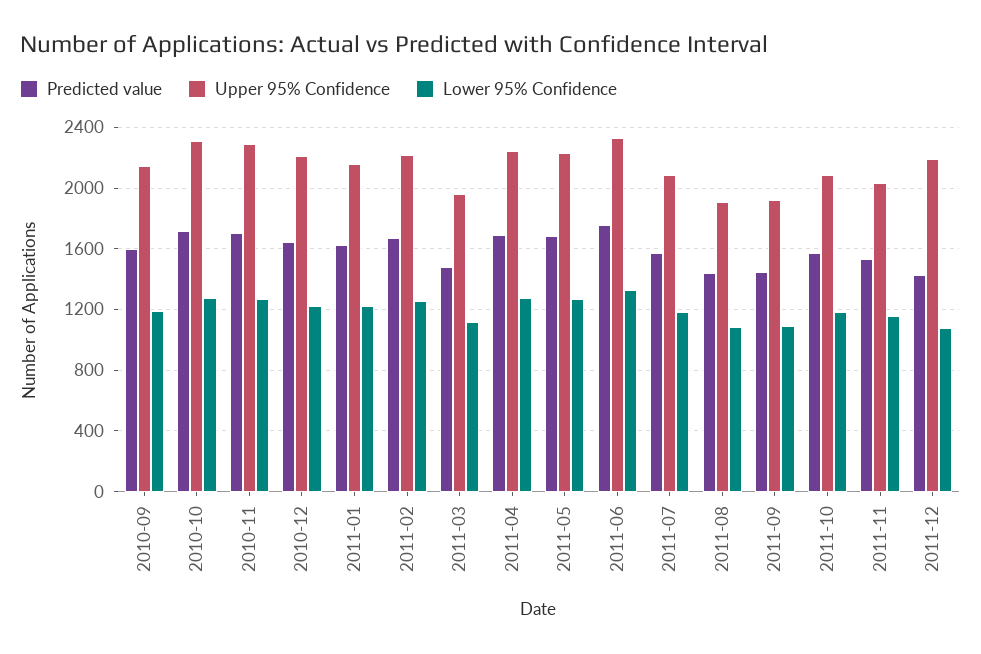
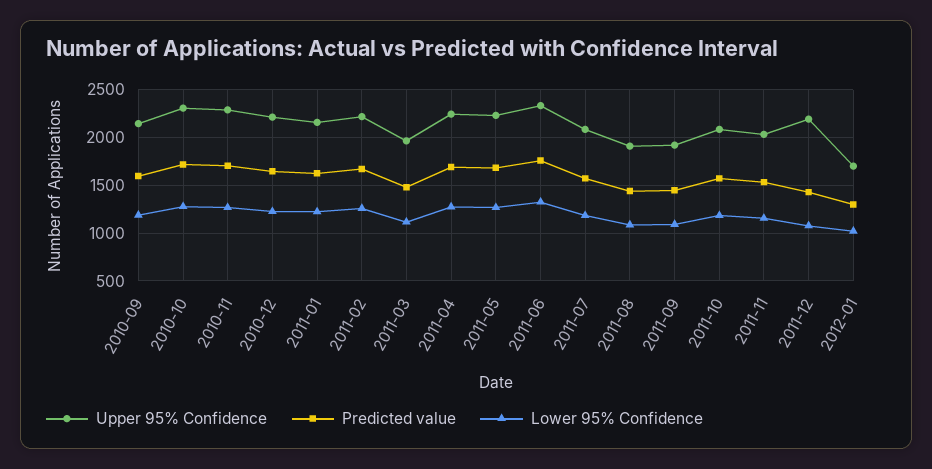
Upper 95% Confidence, 2012-01: none -> 1700
Predicted value, 2012-01: none -> 1300
Lower 95% Confidence, 2012-01: none -> 1000

